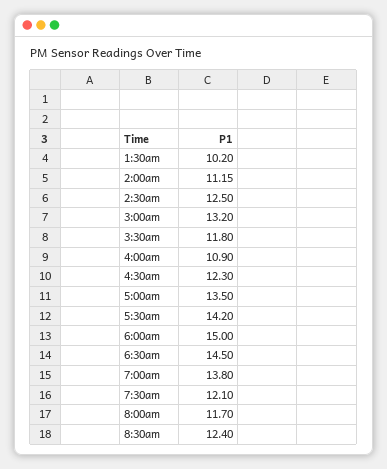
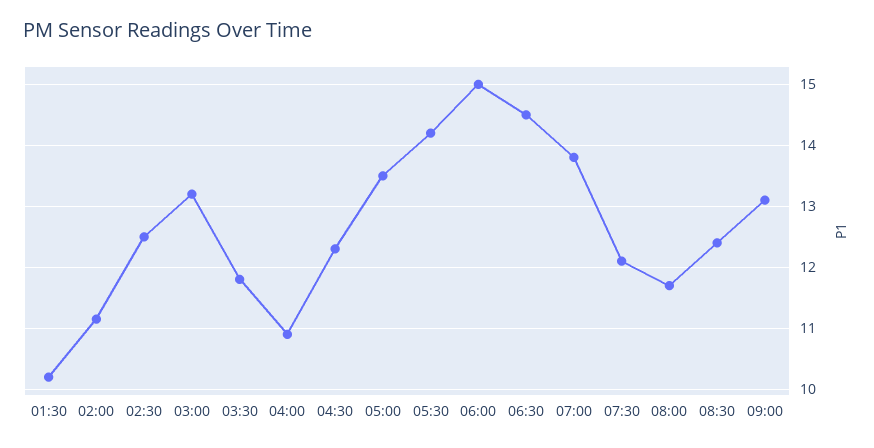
09:00: none -> 13.1

